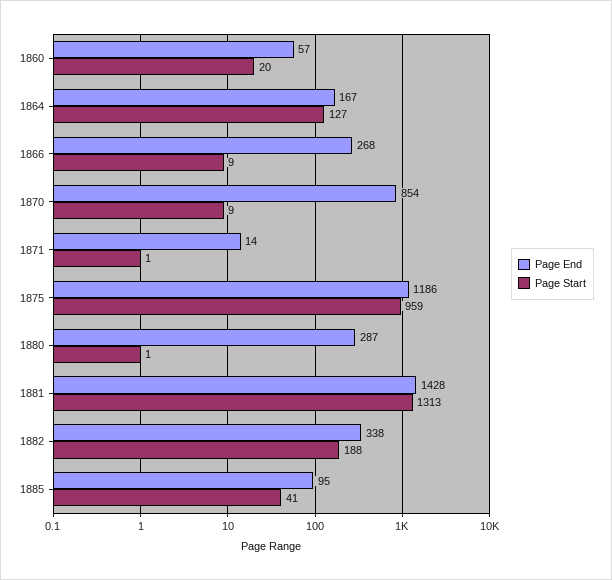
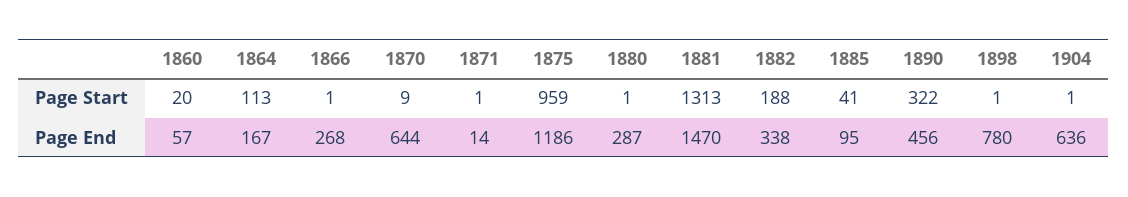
Page Start, 1864: 127 -> 113
Page Start, 1866: 9 -> 1
Page End, 1870: 854 -> 644
Page End, 1881: 1428 -> 1470
Page Start, 1890: none -> 322
Page Start, 1898: none -> 1
Page Start, 1904: none -> 1
Page End, 1890: none -> 456
Page End, 1898: none -> 780
Page End, 1904: none -> 636

